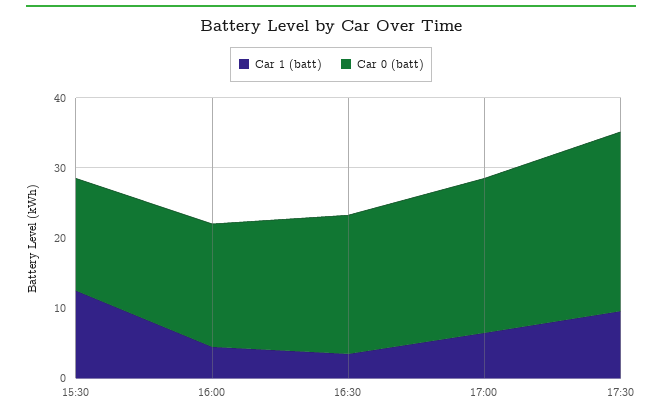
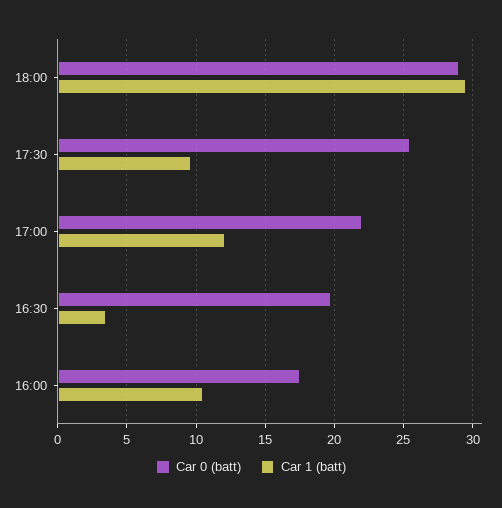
Car 1 (batt), 15:30: 12 -> none
Car 0 (batt), 15:30: 16 -> none
Car 1 (batt), 16:00: 4 -> 10.5
Car 1 (batt), 17:00: 6 -> 12
Car 0 (batt), 18:00: none -> 29
Car 1 (batt), 18:00: none -> 29.5

